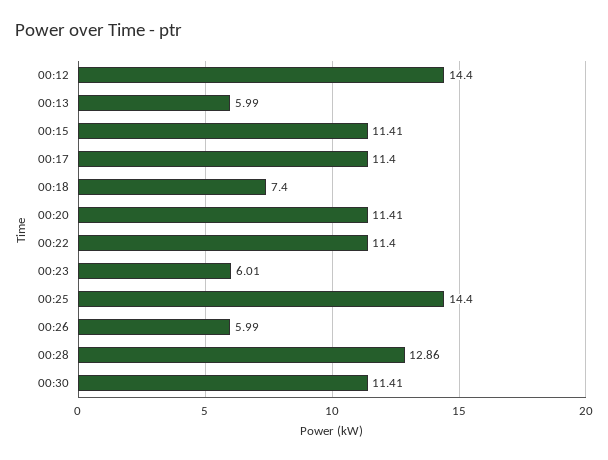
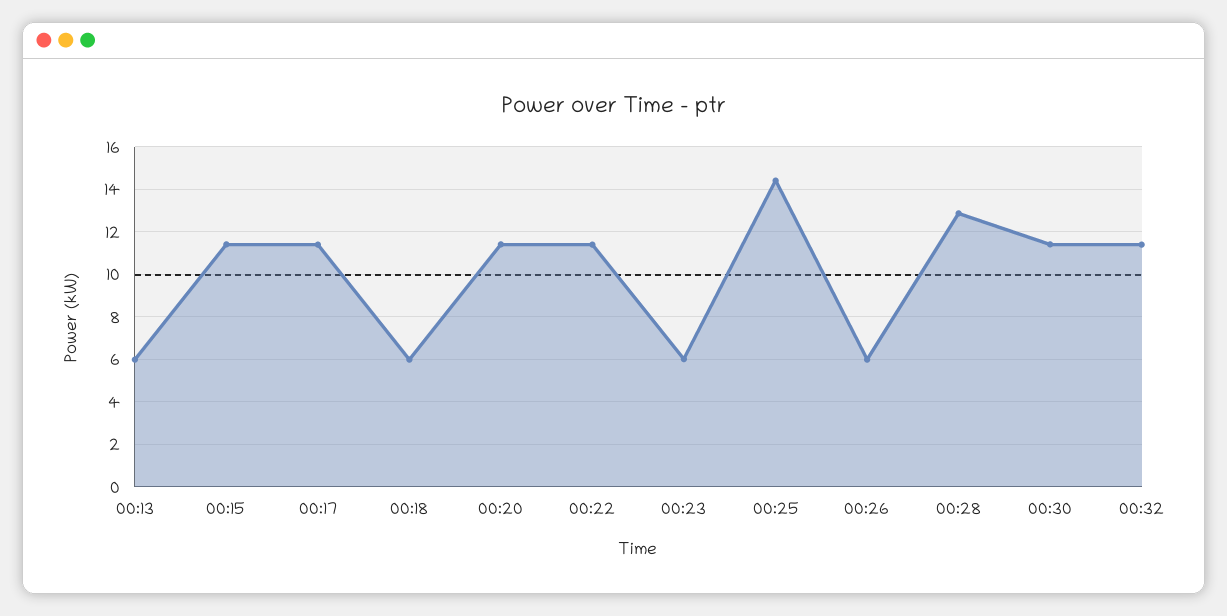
00:12: 14.4 -> none
00:18: 7.4 -> 6
00:32: none -> 11.5

